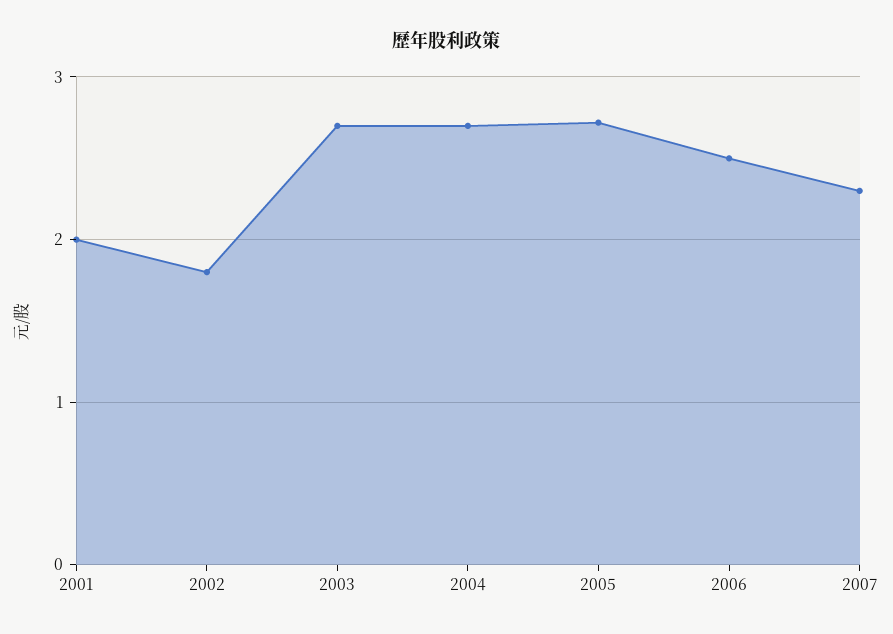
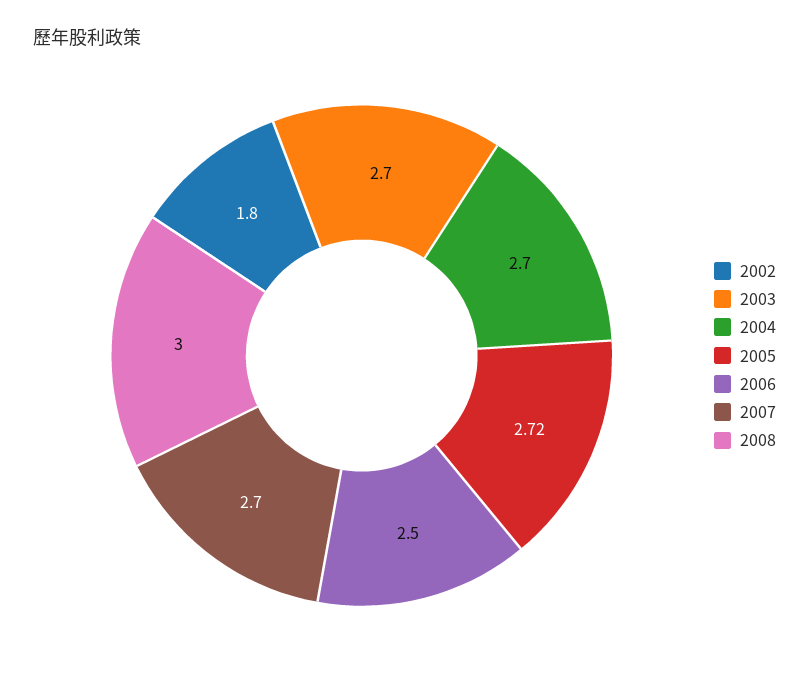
2001: 2 -> none
2007: 2.3 -> 2.7
2008: none -> 3

